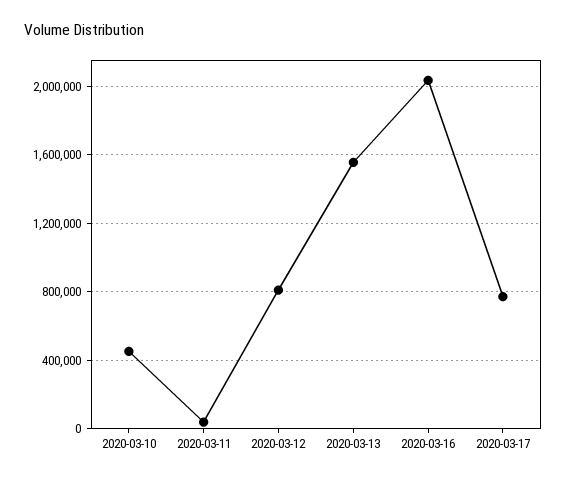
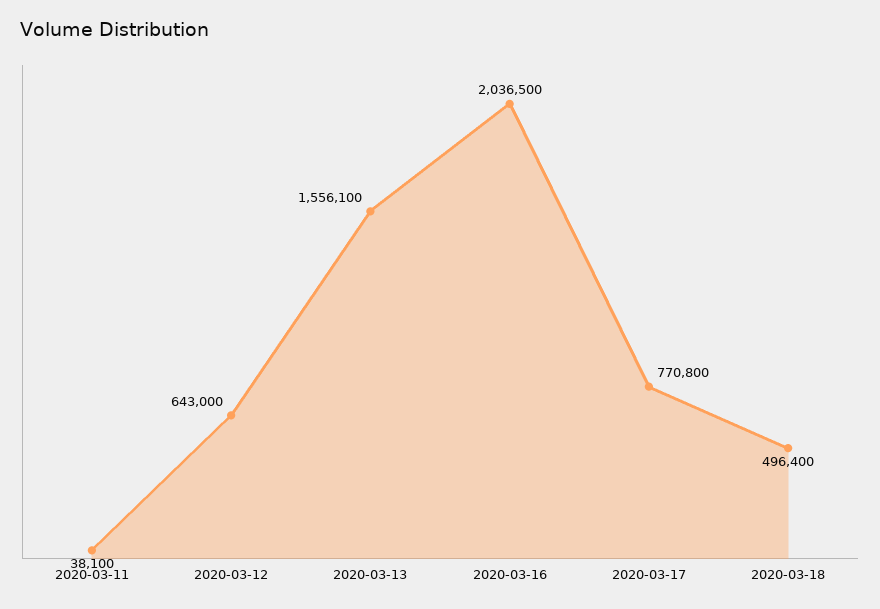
2020-03-10: 450000 -> none
2020-03-12: 800000 -> 643000
2020-03-18: none -> 496400

